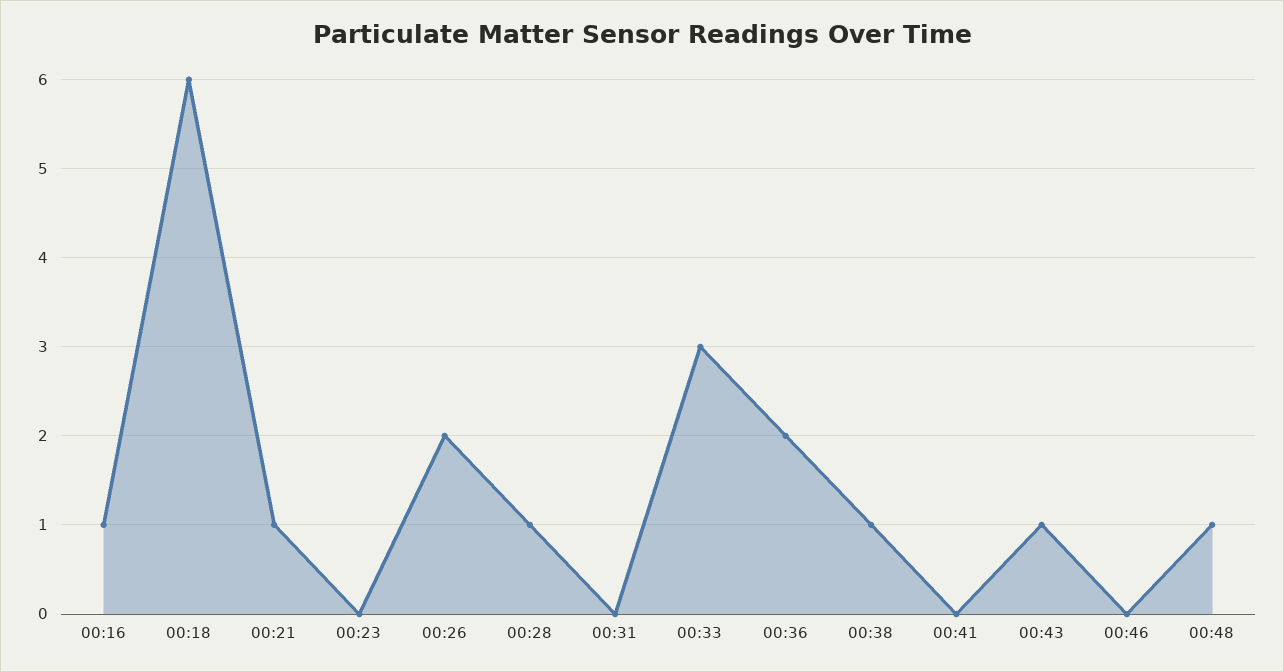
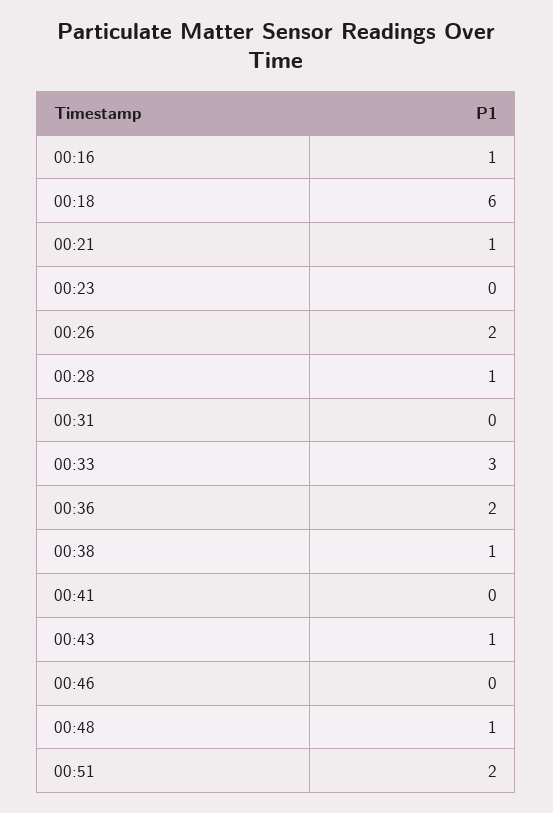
00:51: none -> 2

